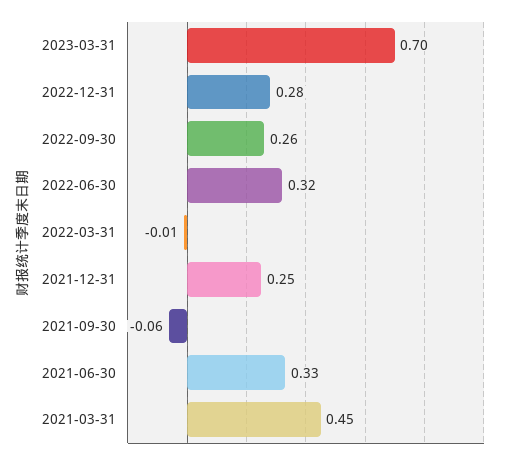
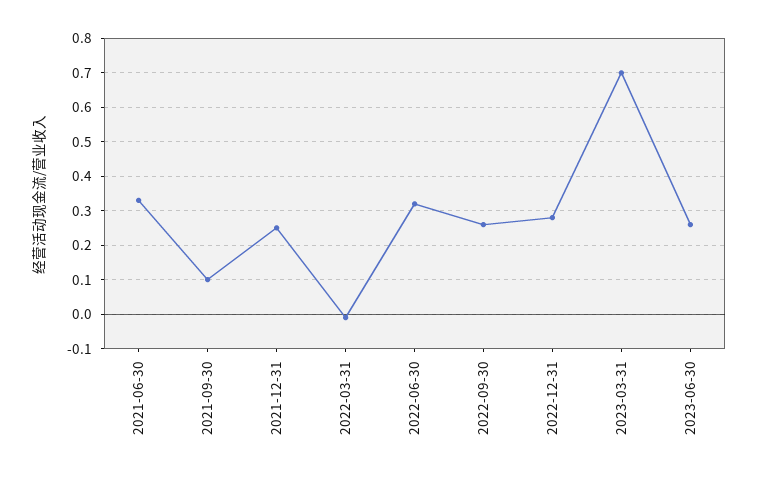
2021-09-30: -0.06 -> 0.1
2021-03-31: 0.45 -> none
2023-06-30: none -> 0.25

